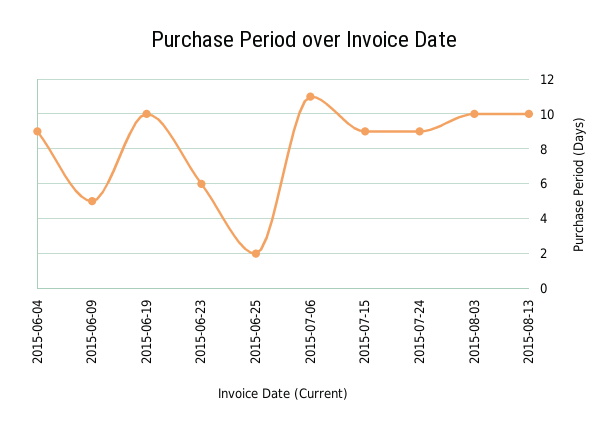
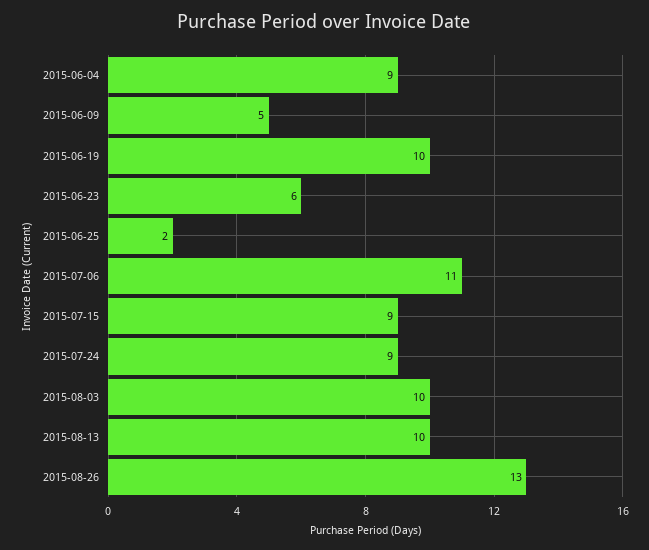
2015-08-26: none -> 13

